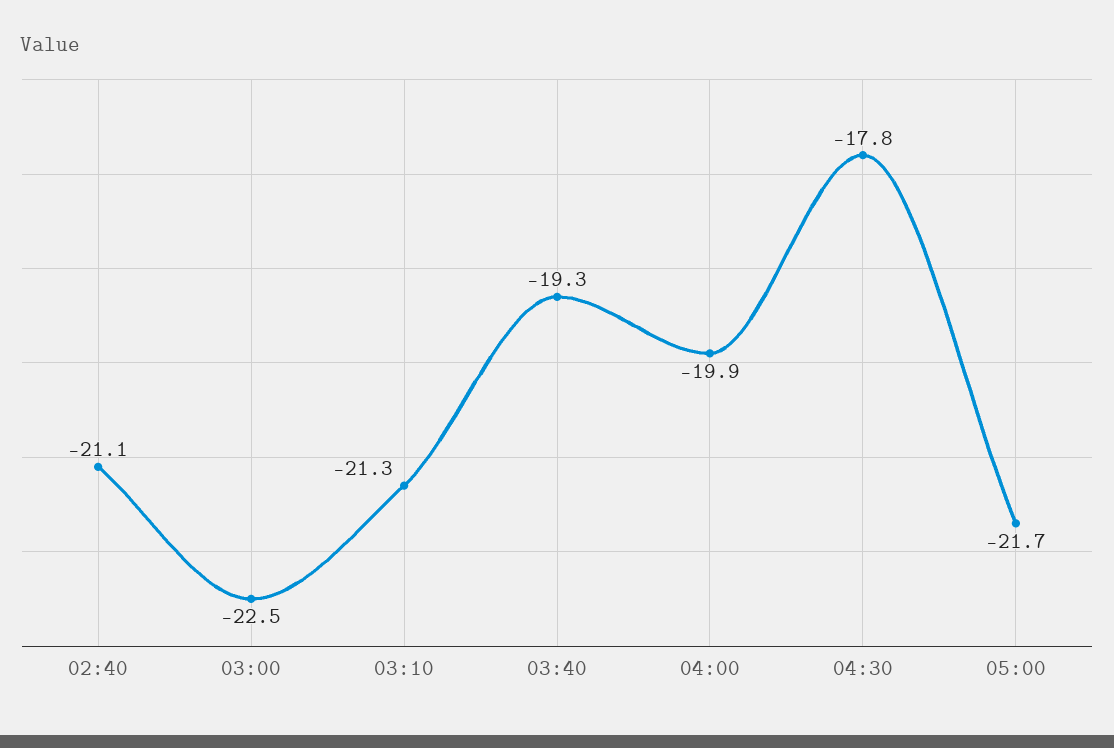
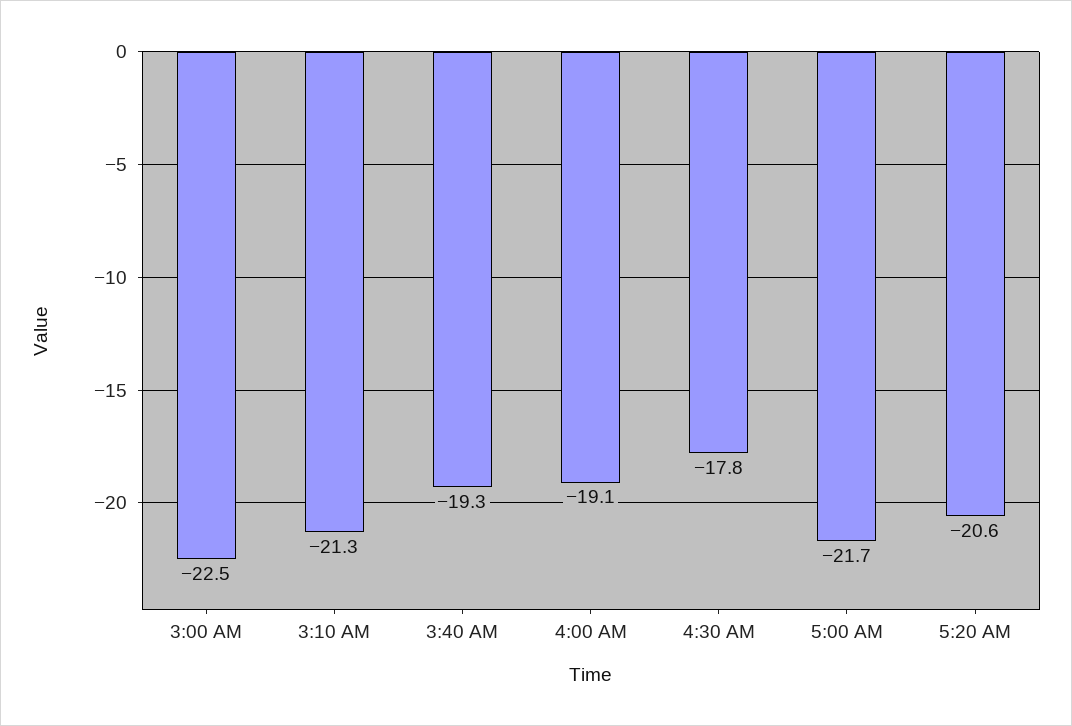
02:40: -21.1 -> none
04:00: -19.9 -> -19.1
5:20 AM: none -> -20.6

